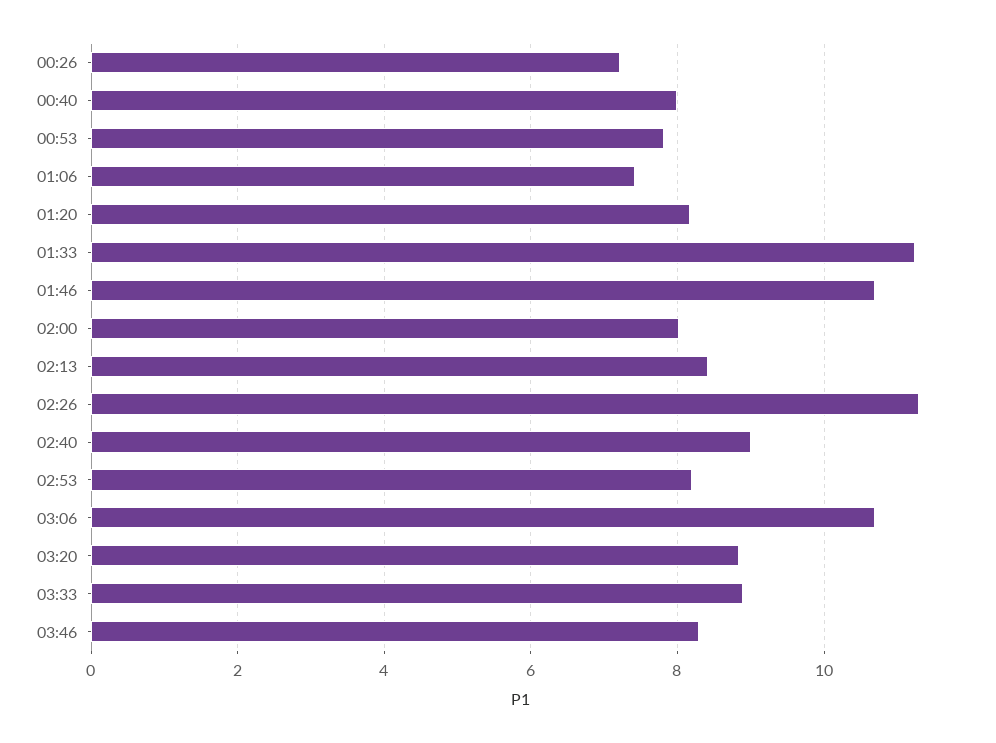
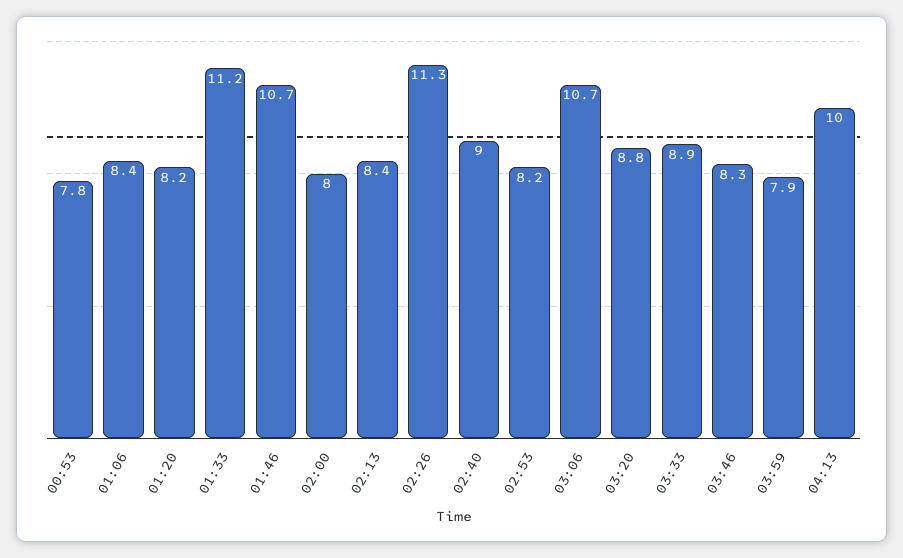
00:26: 7.2 -> none
00:40: 8 -> none
01:06: 7.4 -> 8.4
03:59: none -> 7.9
04:13: none -> 10

